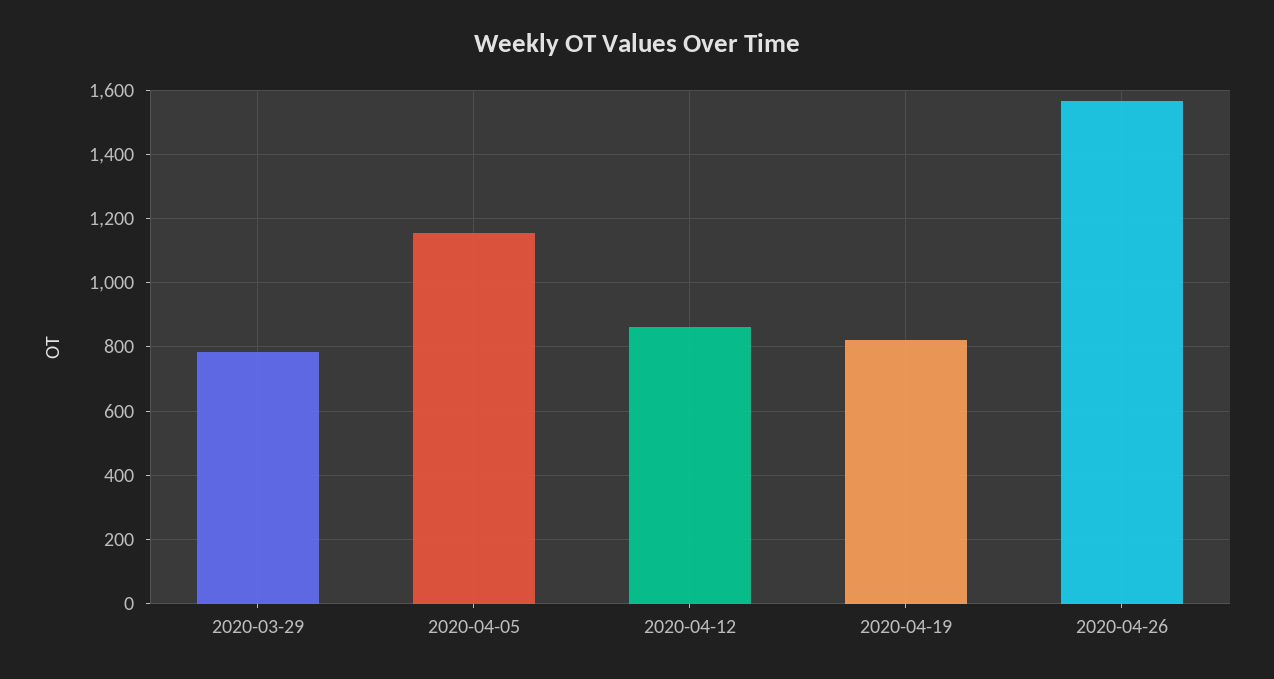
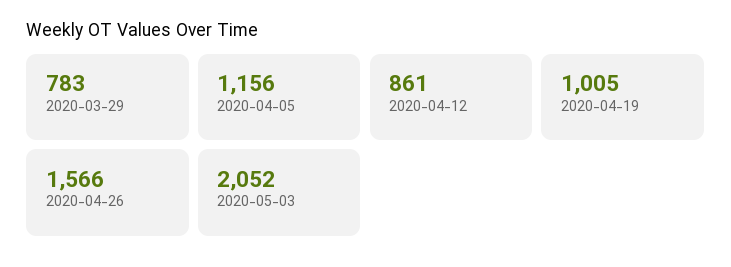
2020-04-19: 820 -> 1005
2020-05-03: none -> 2052

